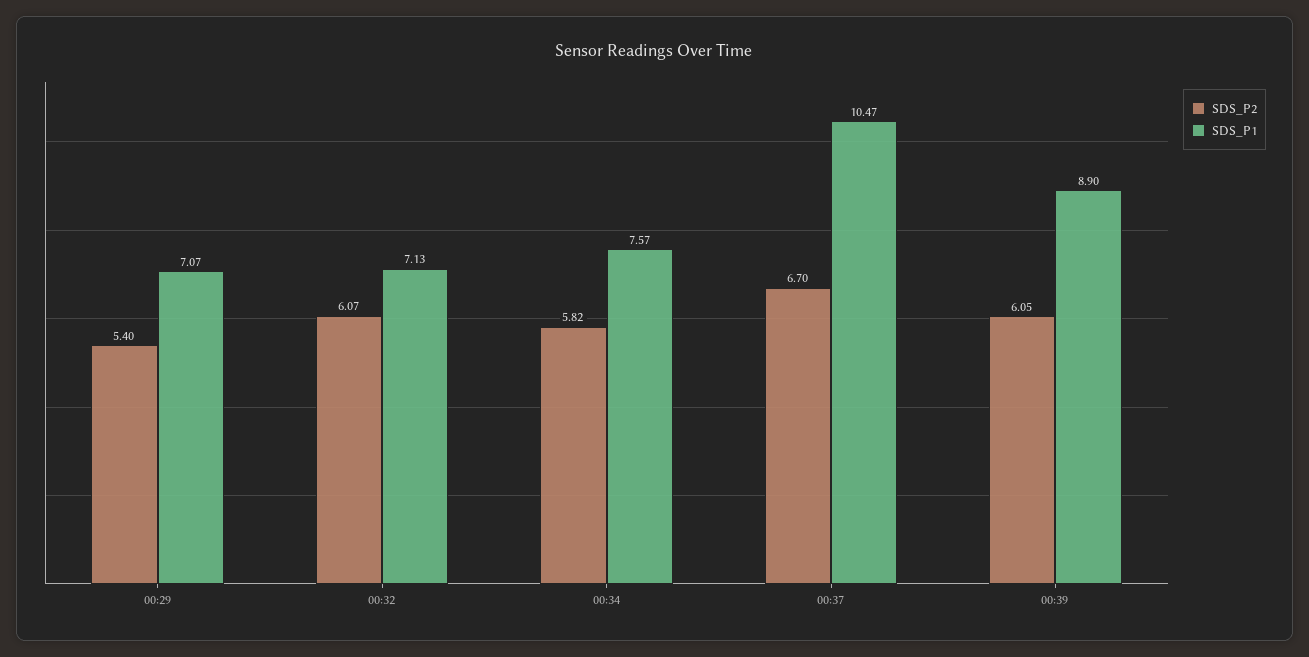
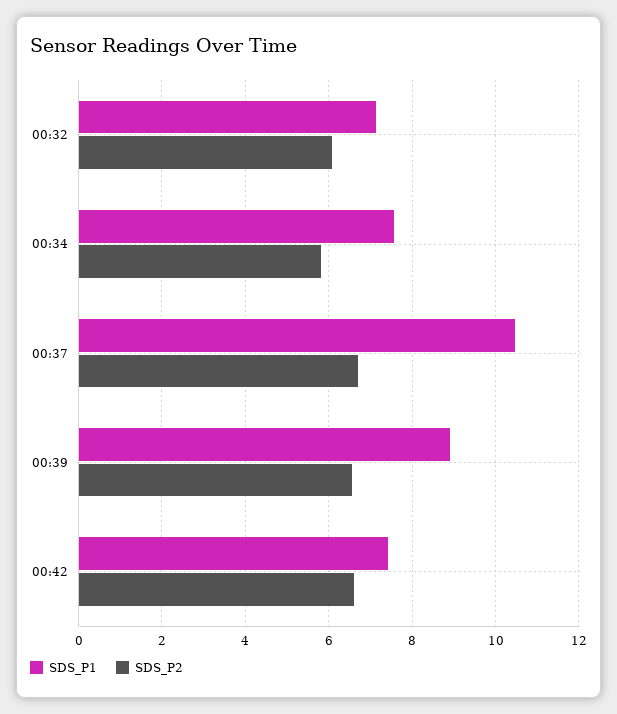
SDS_P2, 00:29: 5.4 -> none
SDS_P1, 00:29: 7.07 -> none
SDS_P2, 00:39: 6.05 -> 6.6
SDS_P1, 00:42: none -> 7.4
SDS_P2, 00:42: none -> 6.6

